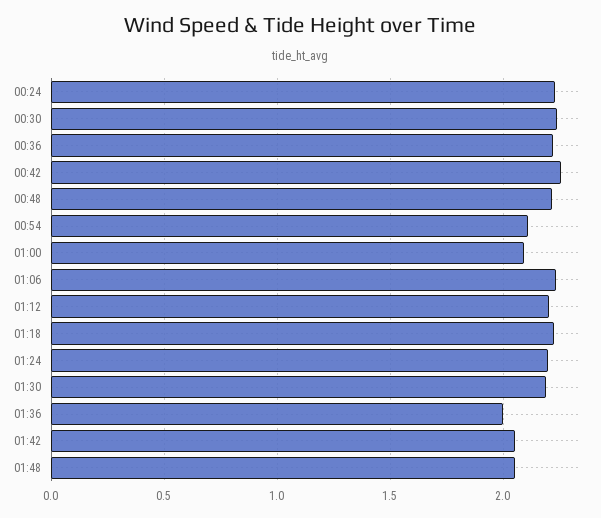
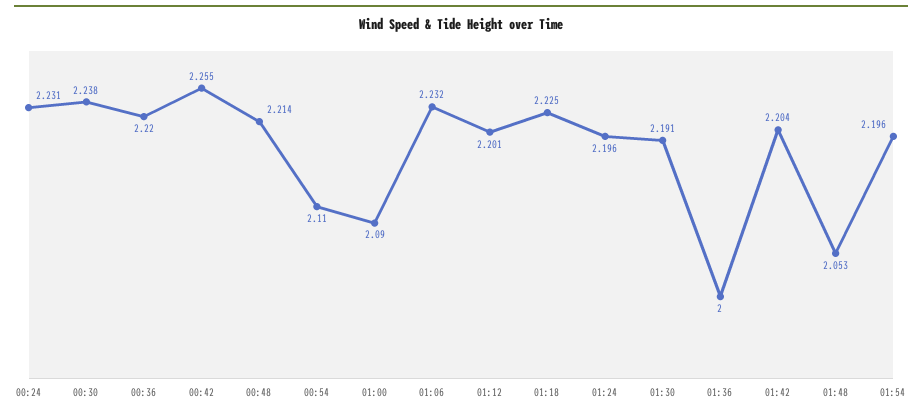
01:42: 2.05 -> 2.204
01:54: none -> 2.196

